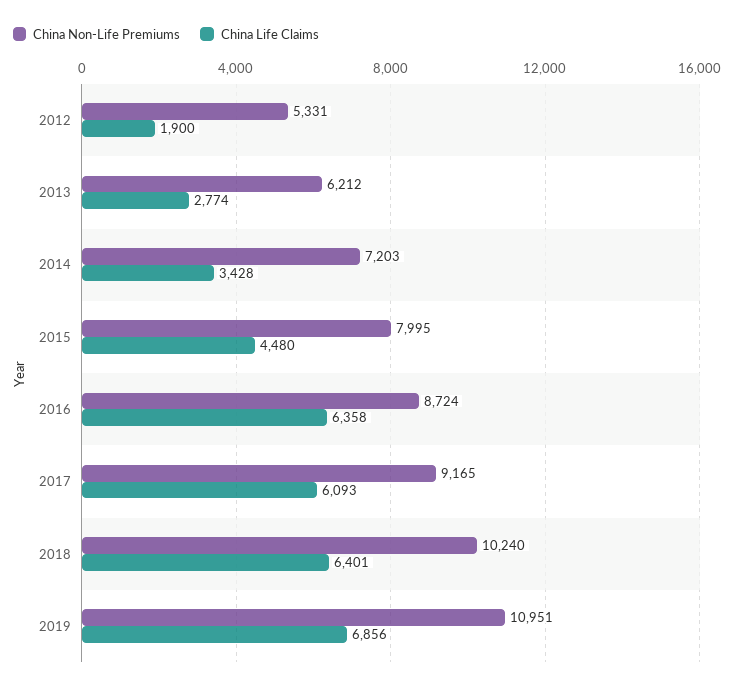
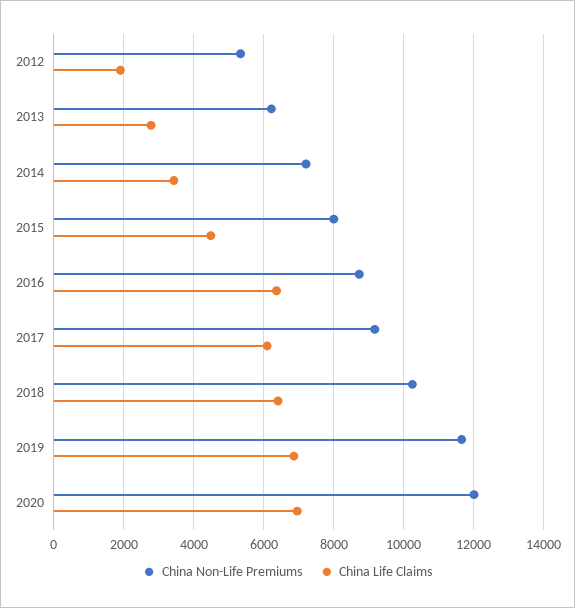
China Non-Life Premiums, 2019: 10951 -> 11600
China Non-Life Premiums, 2020: none -> 12000
China Life Claims, 2020: none -> 7000

